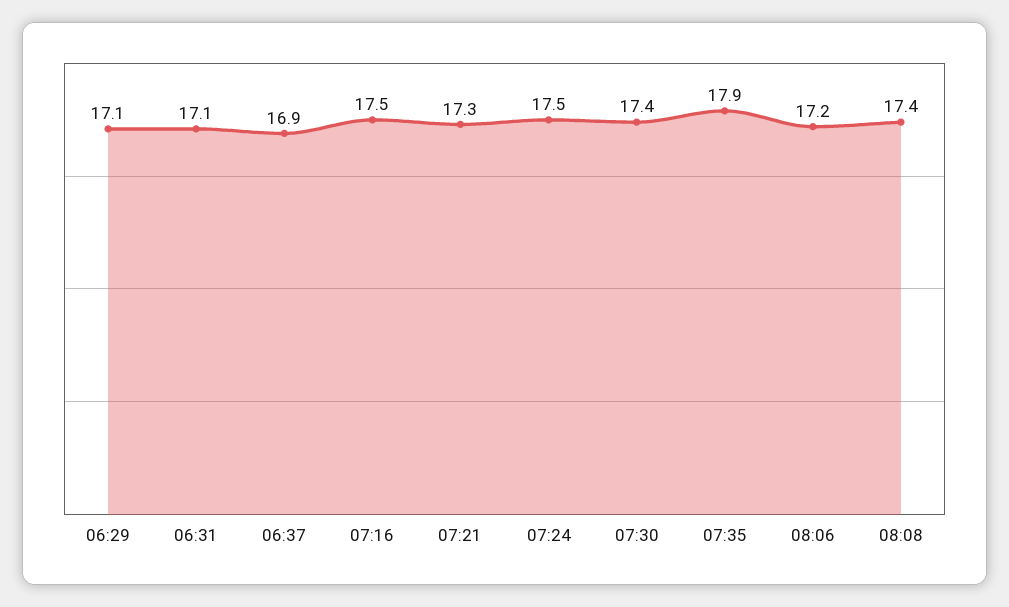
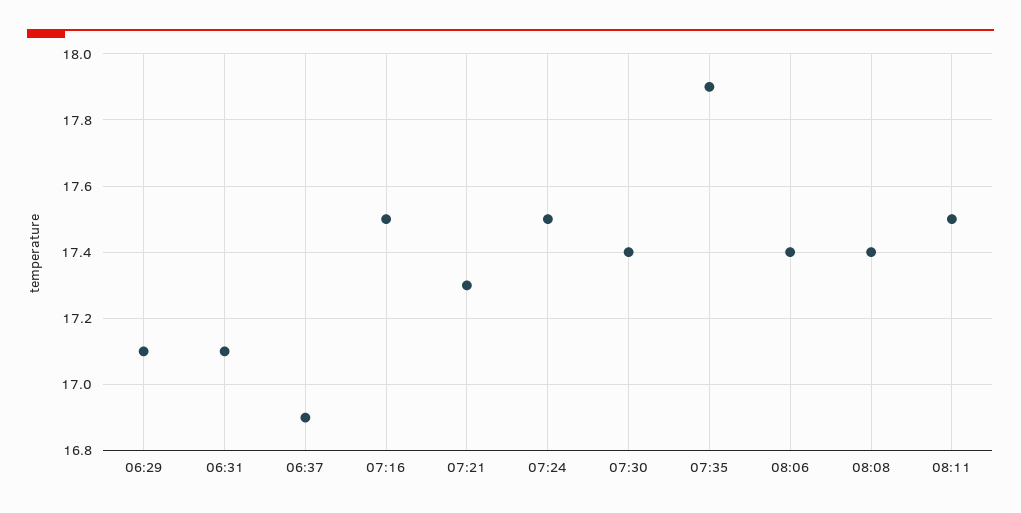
08:06: 17.2 -> 17.4
08:11: none -> 17.5

